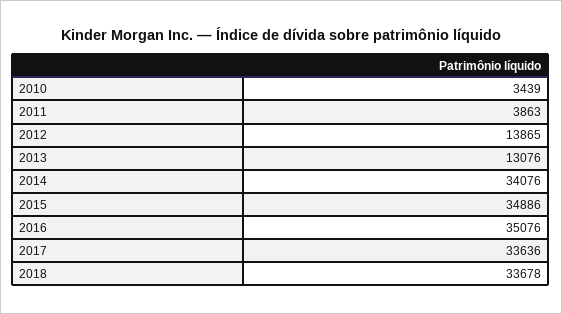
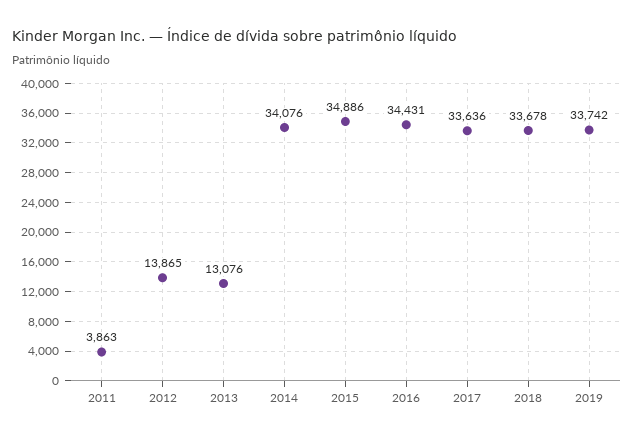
2010: 3439 -> none
2016: 35076 -> 34431
2019: none -> 33742

